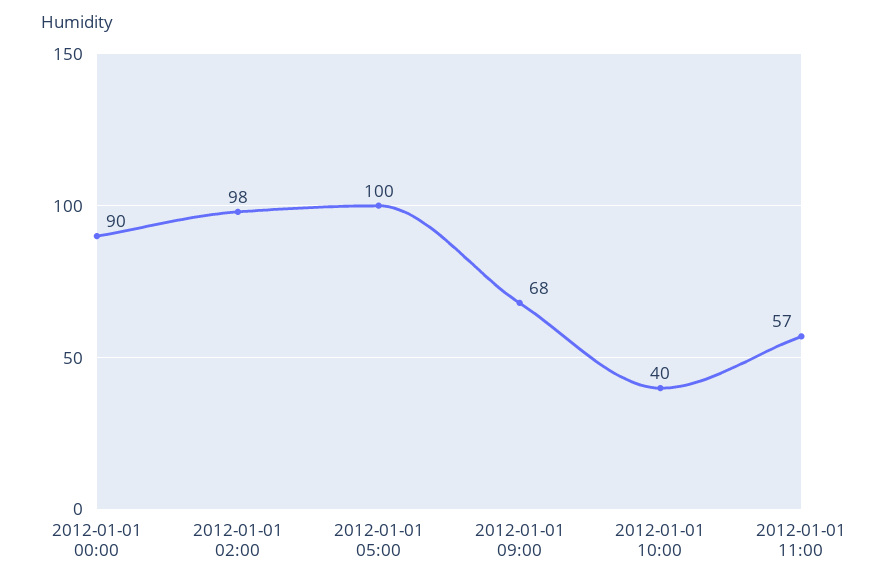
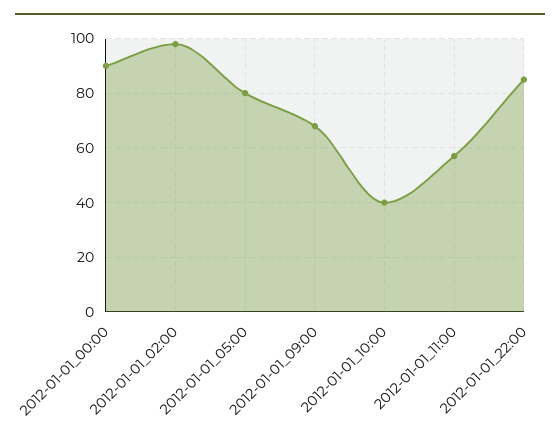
2012-01-01 05:00: 100 -> 80
2012-01-01_22:00: none -> 85

